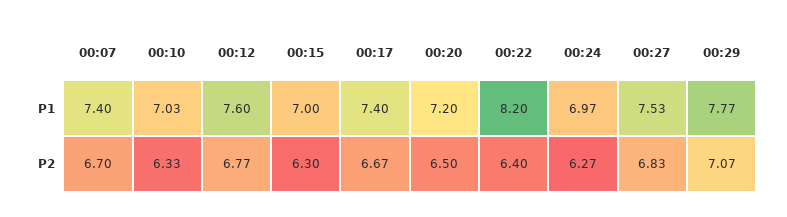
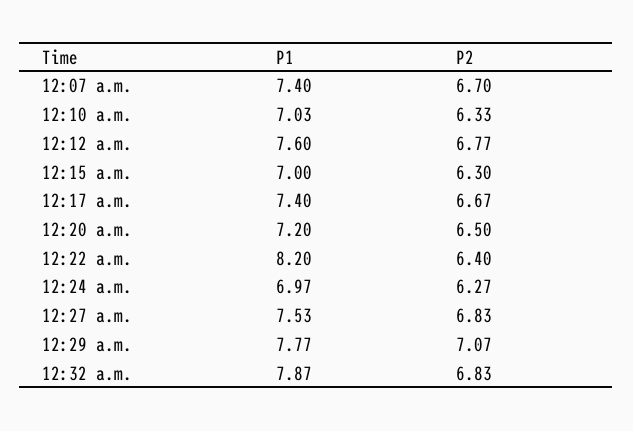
12:32 a.m., P1: none -> 7.87
12:32 a.m., P2: none -> 6.83

